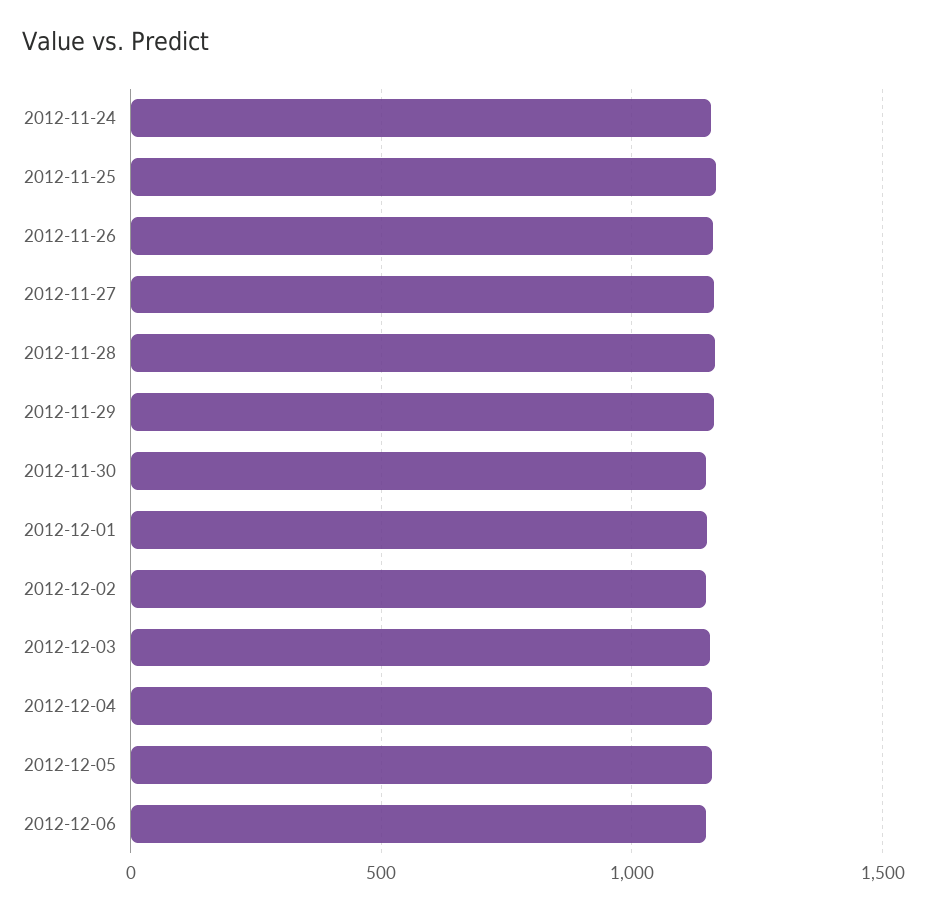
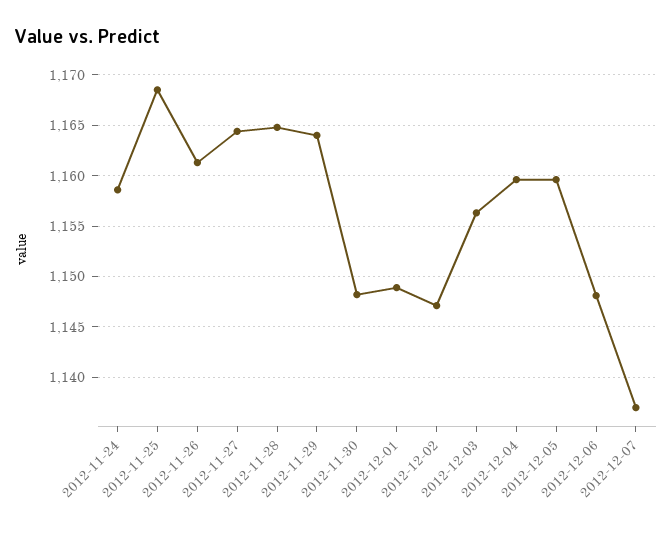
2012-12-07: none -> 1137

